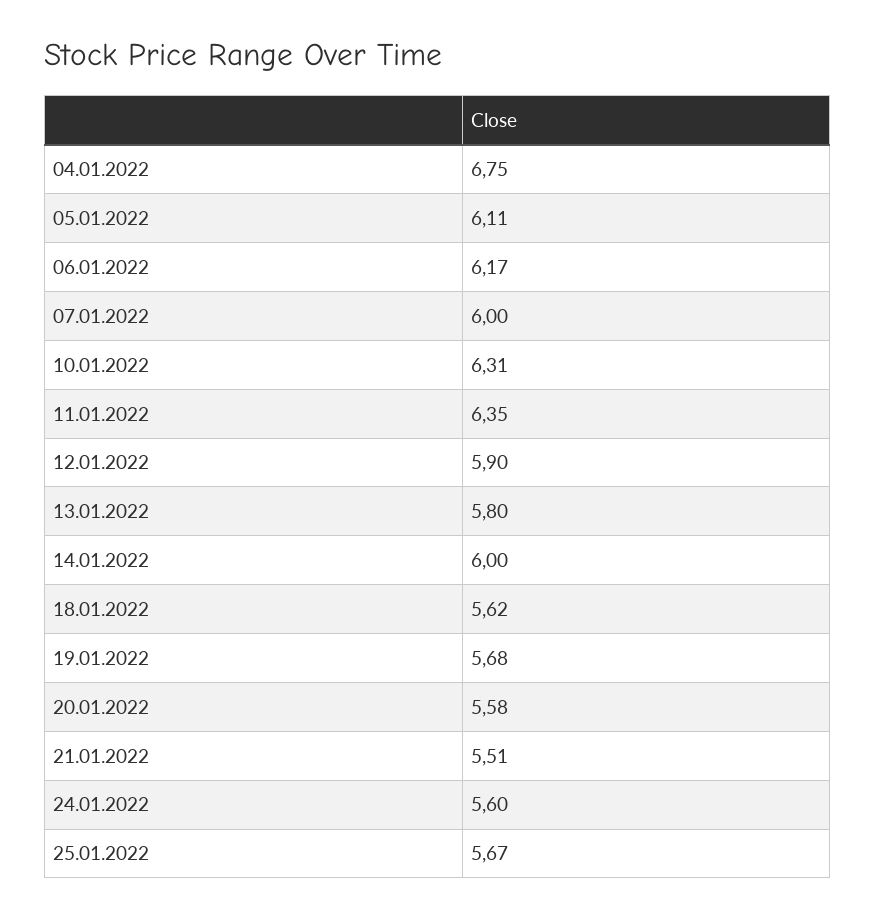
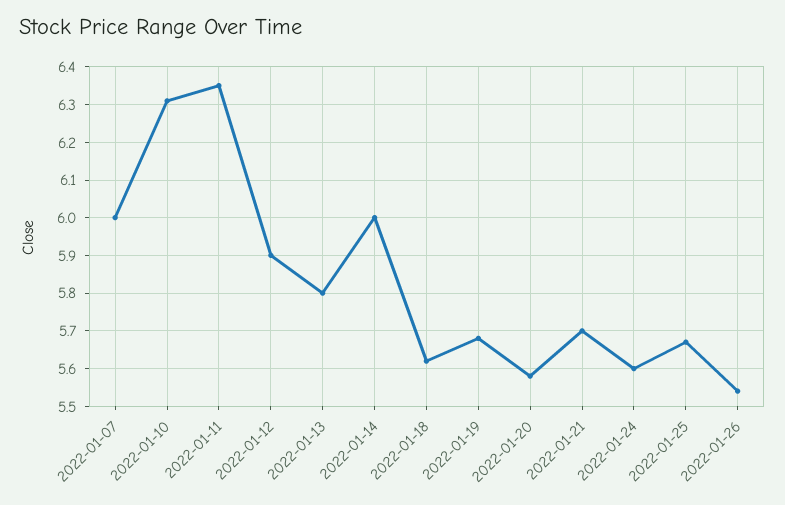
04.01.2022: 6.75 -> none
05.01.2022: 6.11 -> none
06.01.2022: 6.17 -> none
21.01.2022: 5.51 -> 5.7
2022-01-26: none -> 5.55

